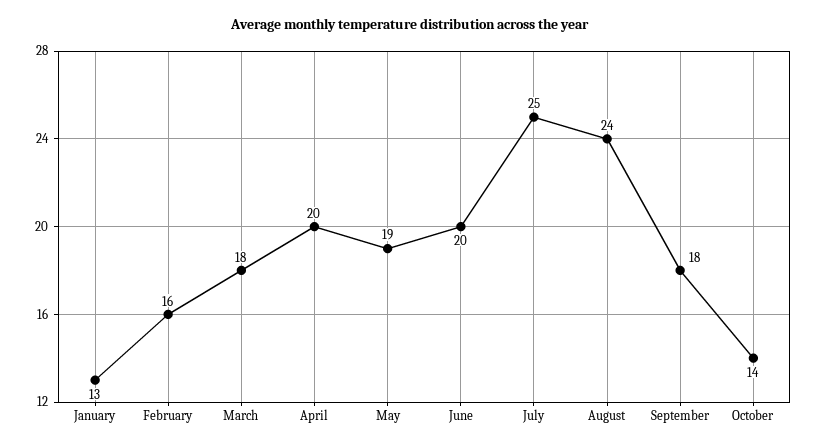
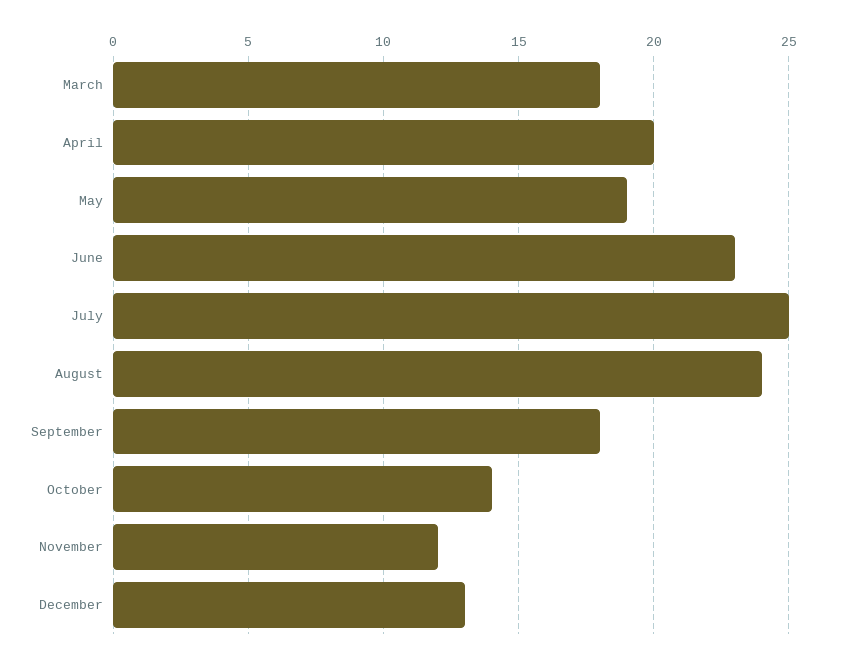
January: 13 -> none
February: 16 -> none
June: 20 -> 23
November: none -> 12
December: none -> 13

